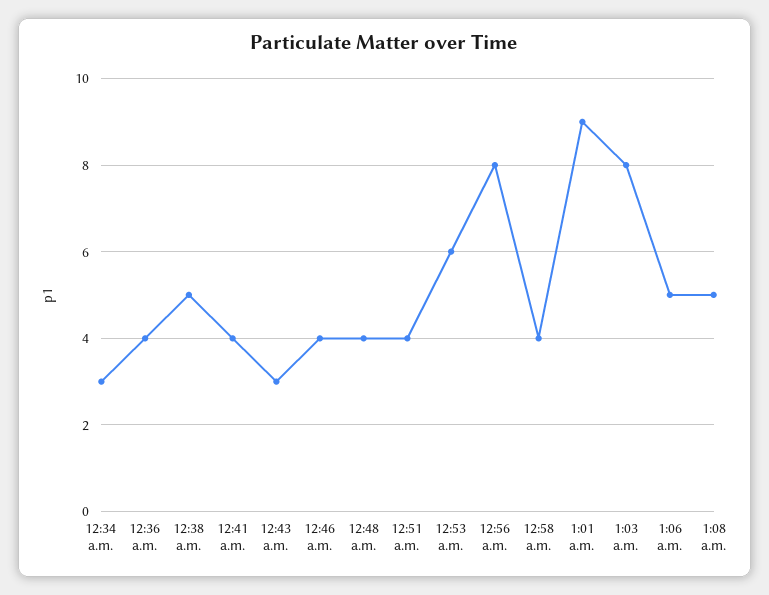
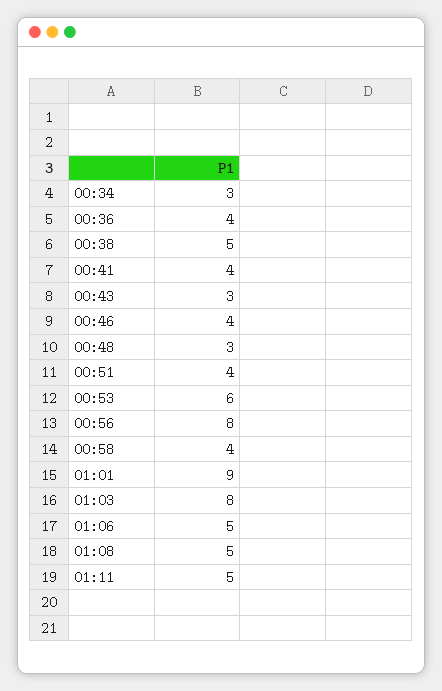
12:48 a.m.: 4 -> 3
01:11: none -> 5

